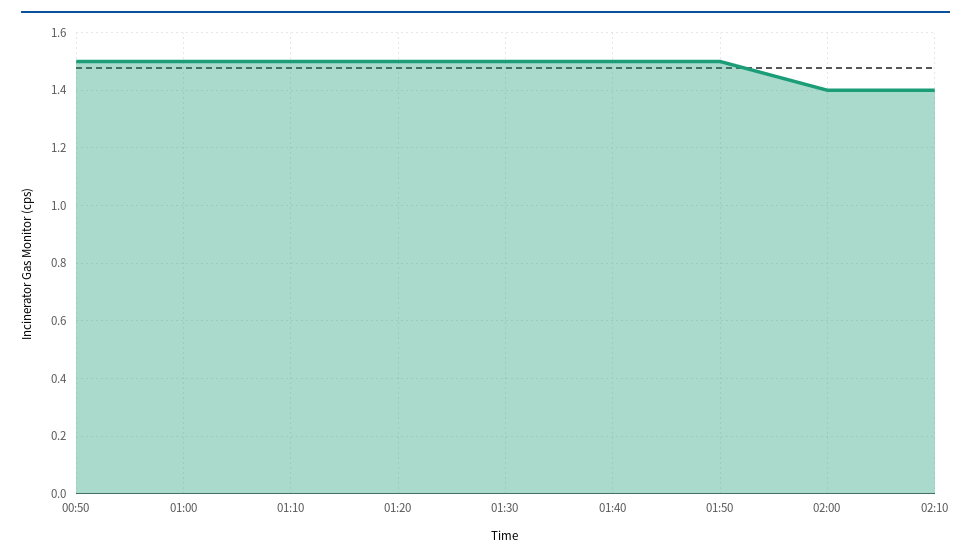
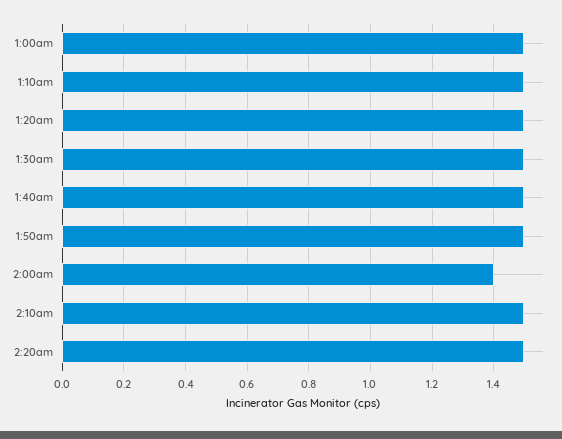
00:50: 1.5 -> none
02:10: 1.4 -> 1.5
2:20am: none -> 1.5

